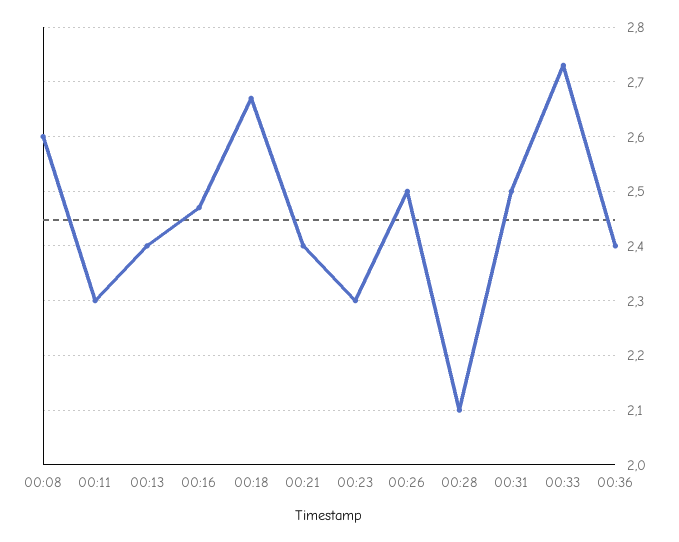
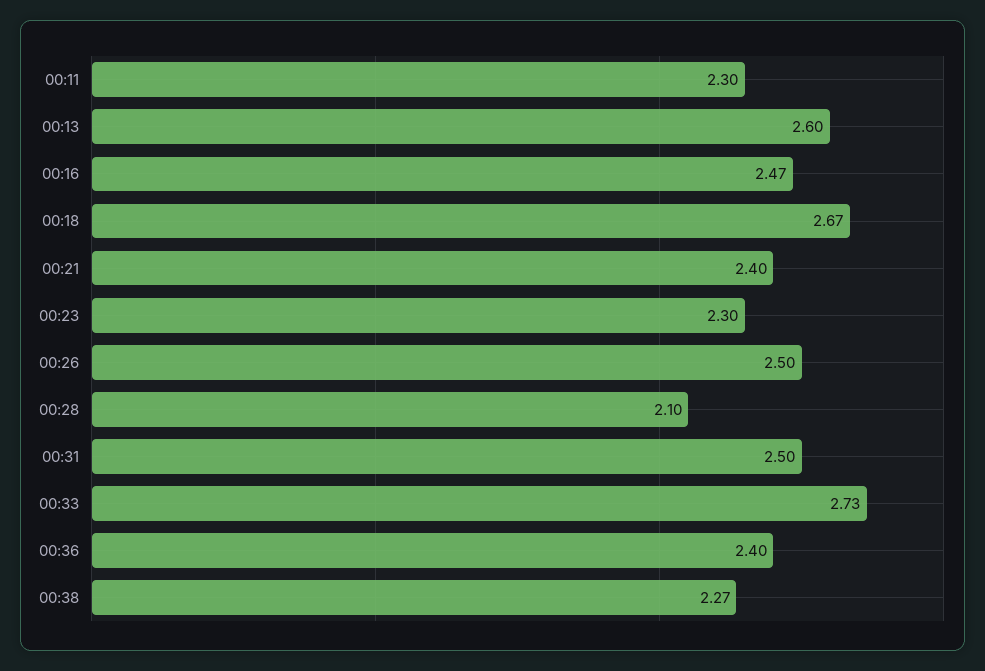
00:08: 2.6 -> none
00:13: 2.4 -> 2.6
00:38: none -> 2.27

